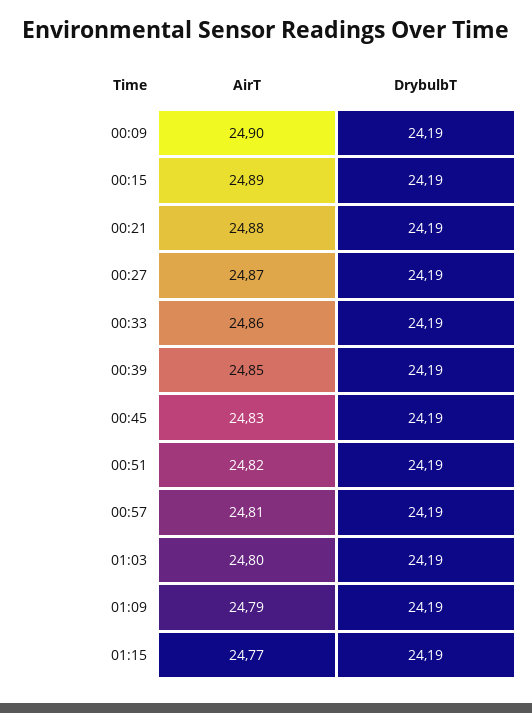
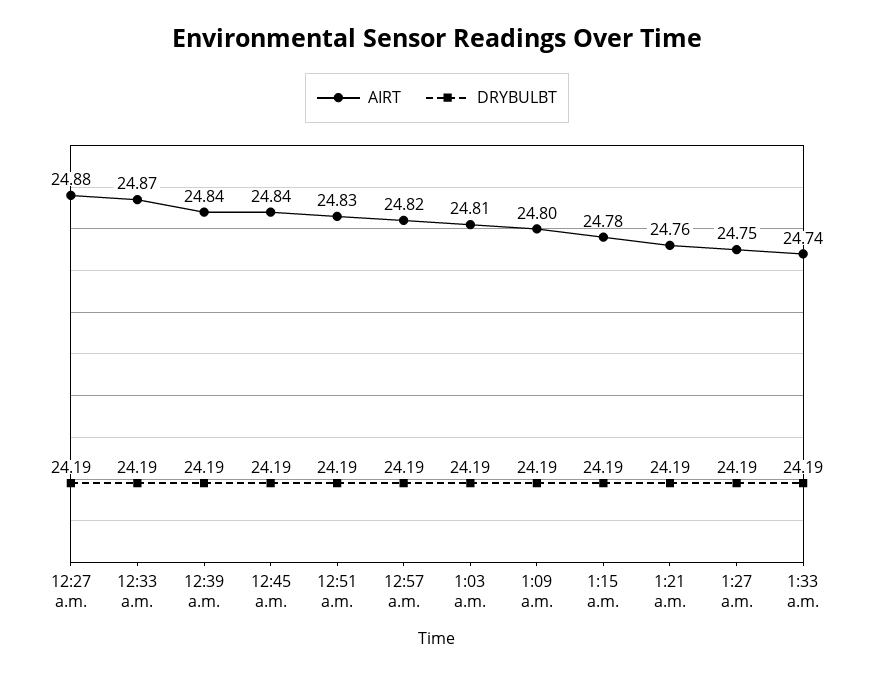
AirT, 00:09: 24.9 -> none
DrybulbT, 00:09: 24.19 -> none
AirT, 00:15: 24.89 -> none
DrybulbT, 00:15: 24.19 -> none
AirT, 00:21: 24.88 -> none
DrybulbT, 00:21: 24.19 -> none
AirT, 00:27: 24.87 -> 24.88
AirT, 00:33: 24.86 -> 24.87
AirT, 00:39: 24.85 -> 24.84
AirT, 00:45: 24.83 -> 24.84
AirT, 00:51: 24.82 -> 24.83
AirT, 00:57: 24.81 -> 24.82
AirT, 01:03: 24.8 -> 24.81
AirT, 01:09: 24.79 -> 24.8
AirT, 01:15: 24.77 -> 24.78
AirT, 1:21 a.m.: none -> 24.76
DrybulbT, 1:21 a.m.: none -> 24.19
AirT, 1:27 a.m.: none -> 24.75
DrybulbT, 1:27 a.m.: none -> 24.19
AirT, 1:33 a.m.: none -> 24.74
DrybulbT, 1:33 a.m.: none -> 24.19

